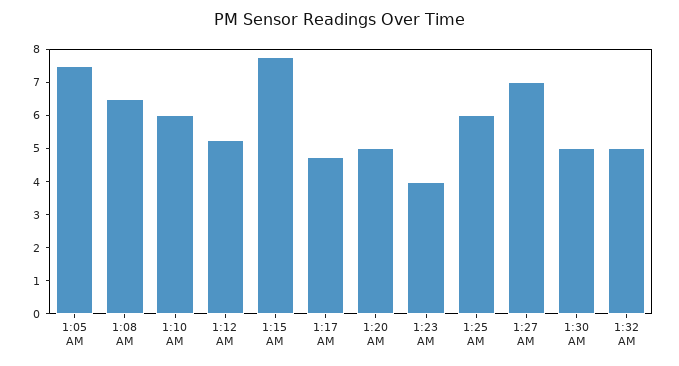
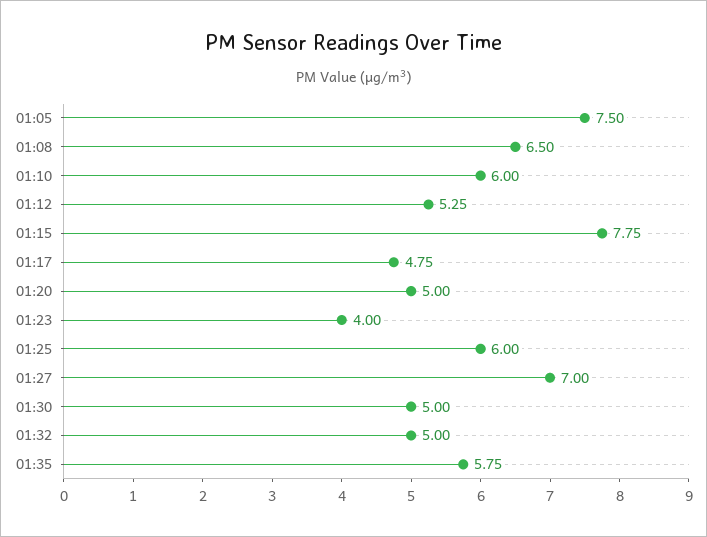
01:35: none -> 5.75

